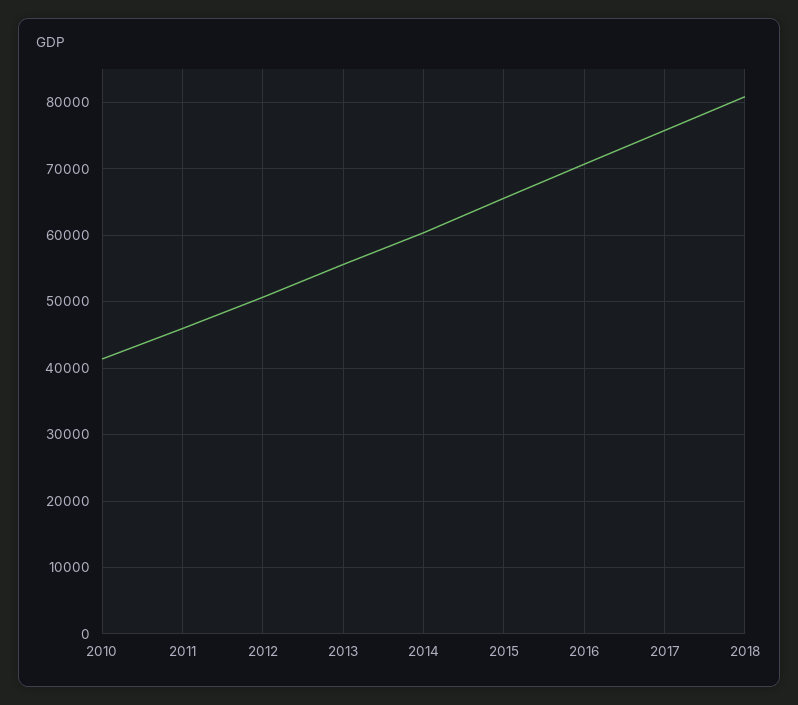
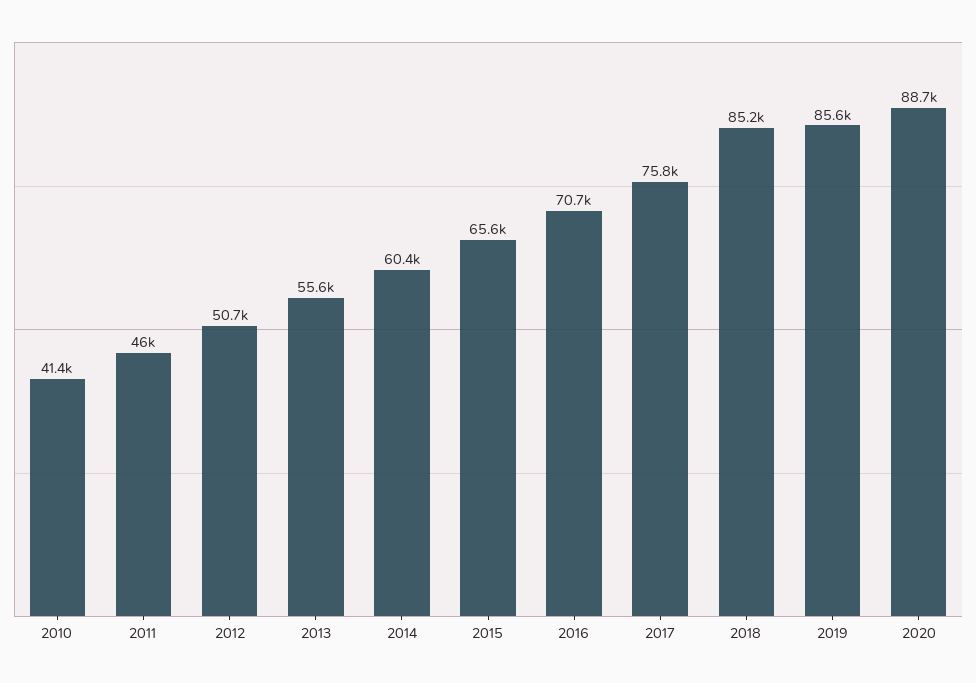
2018: 81000 -> 85200
2019: none -> 85600
2020: none -> 88700

